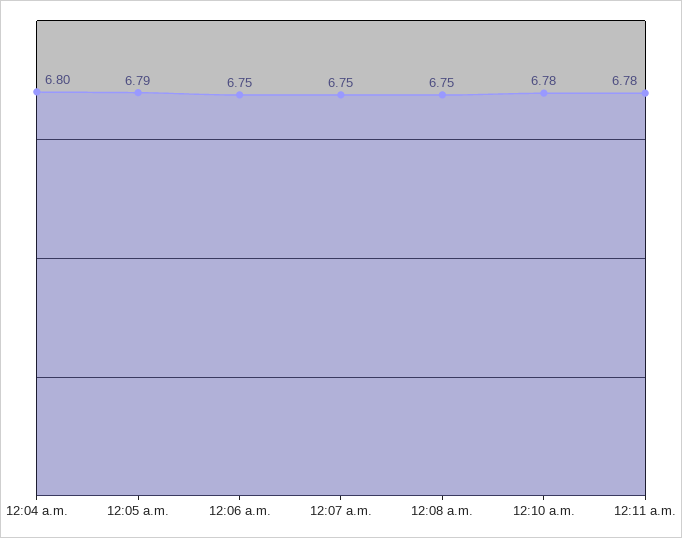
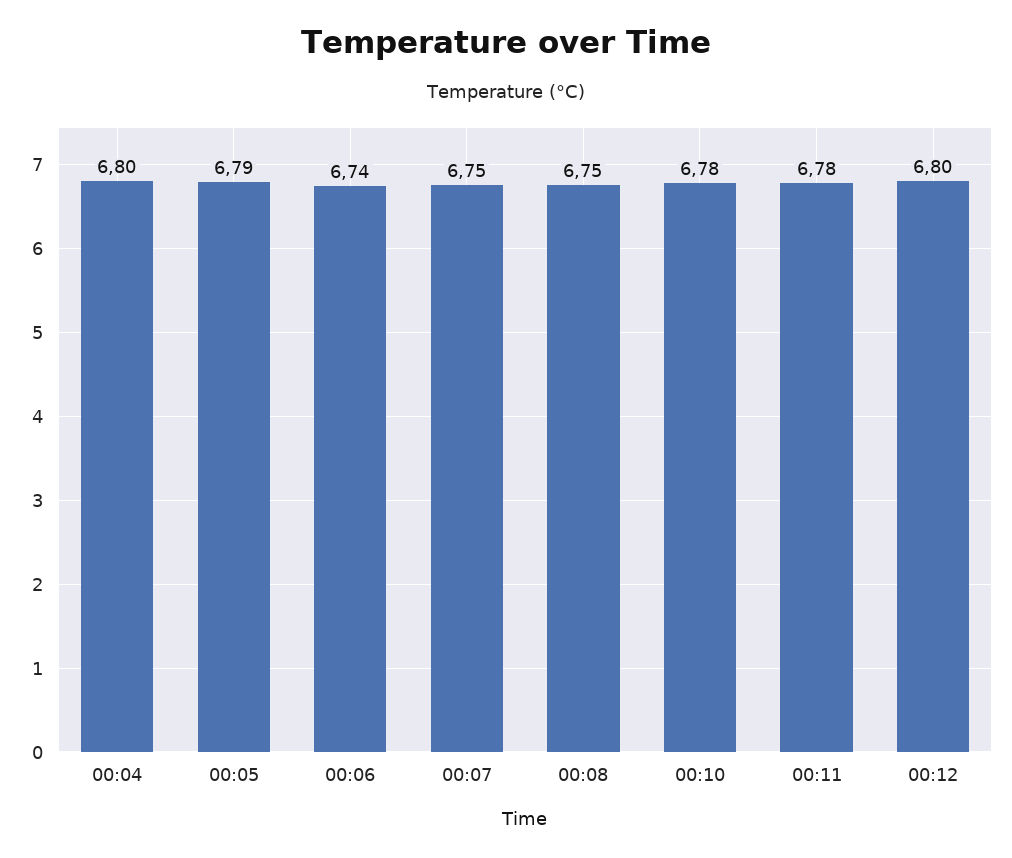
12:06 a.m.: 6.75 -> 6.74
00:12: none -> 6.8

